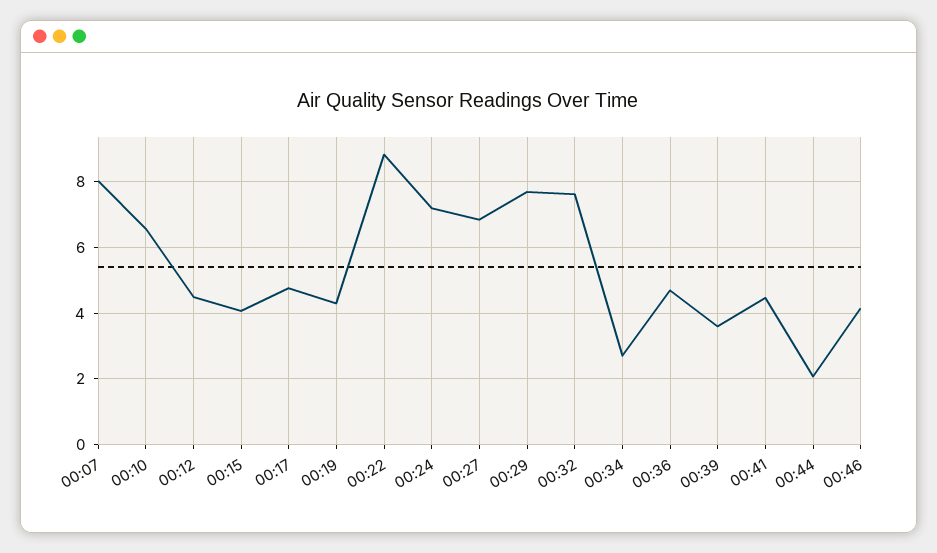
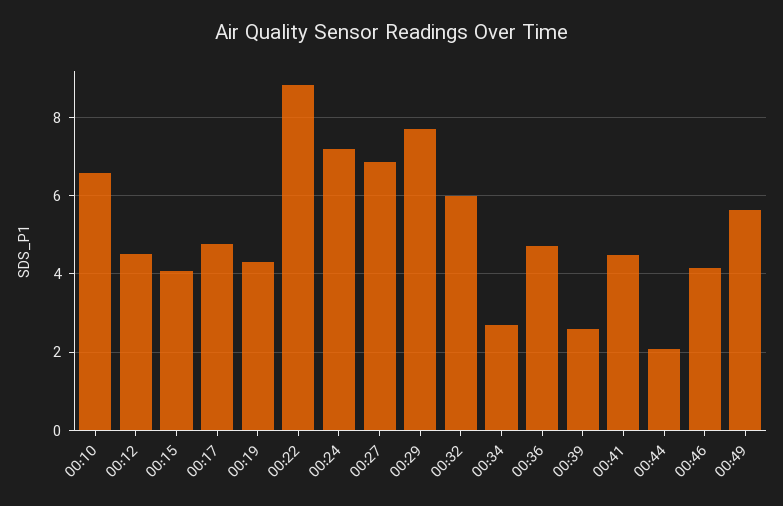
00:07: 8 -> none
00:32: 7.6 -> 6
00:39: 3.6 -> 2.6
00:49: none -> 5.6

